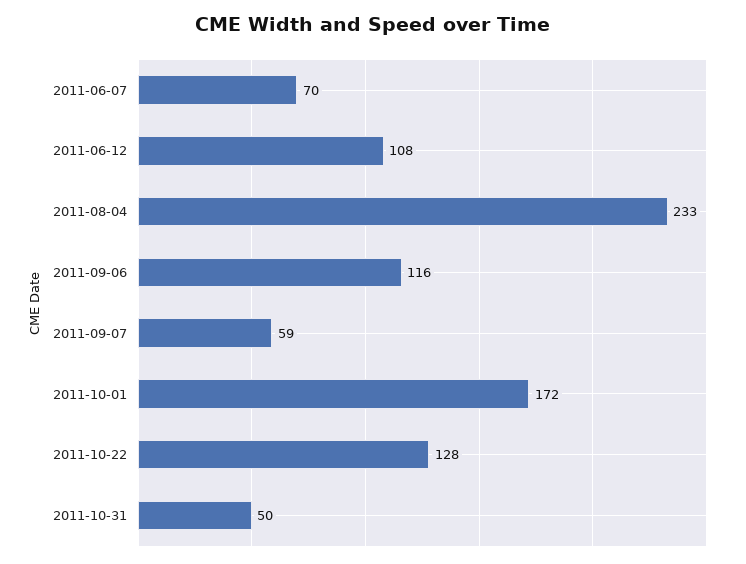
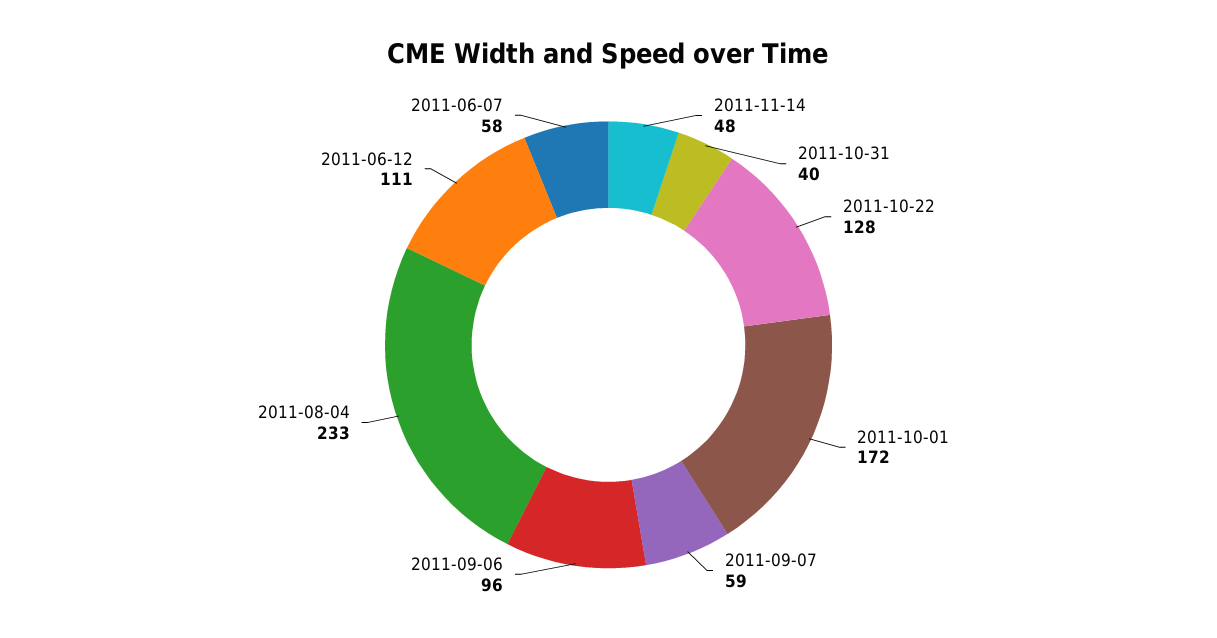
2011-06-07: 70 -> 58
2011-06-12: 108 -> 111
2011-09-06: 116 -> 96
2011-10-31: 50 -> 40
2011-11-14: none -> 48

